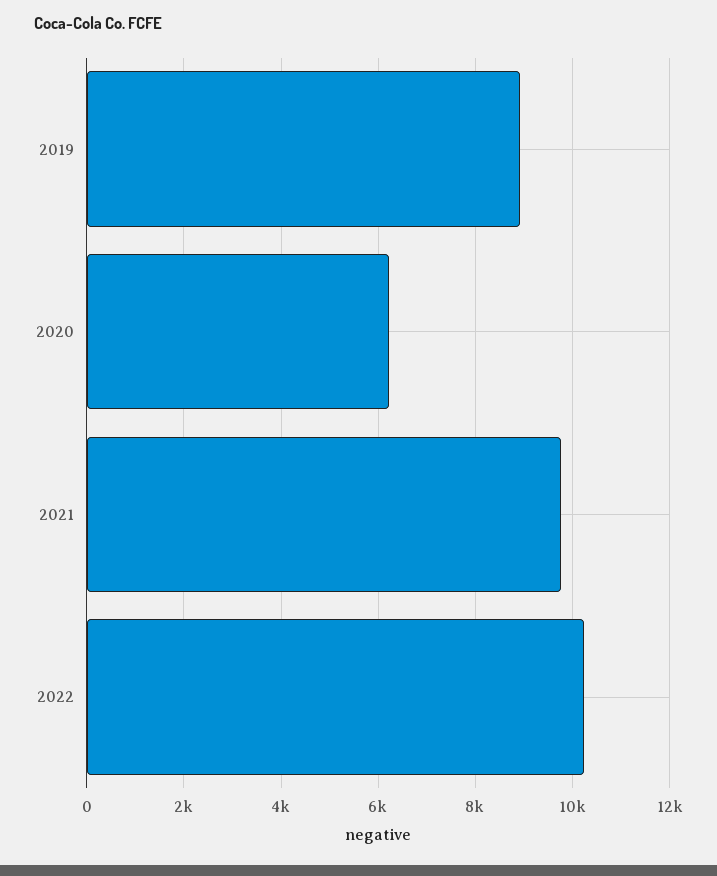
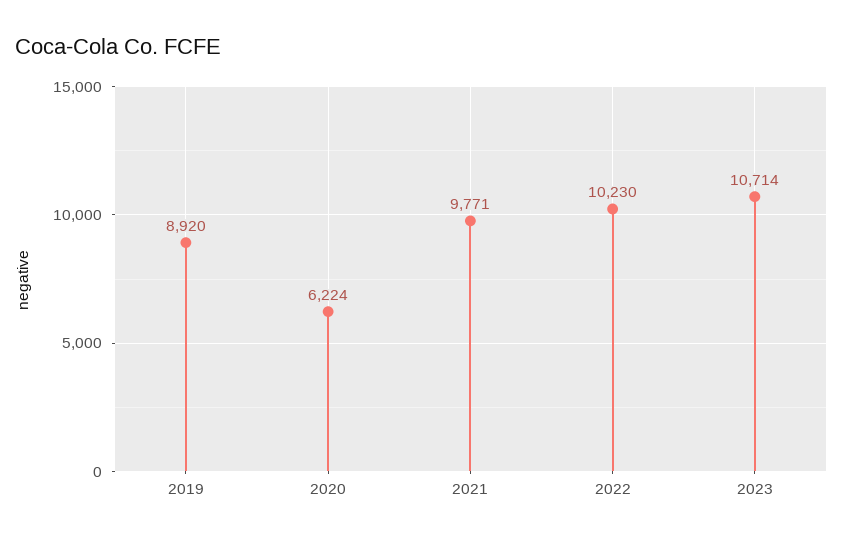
2023: none -> 10714

